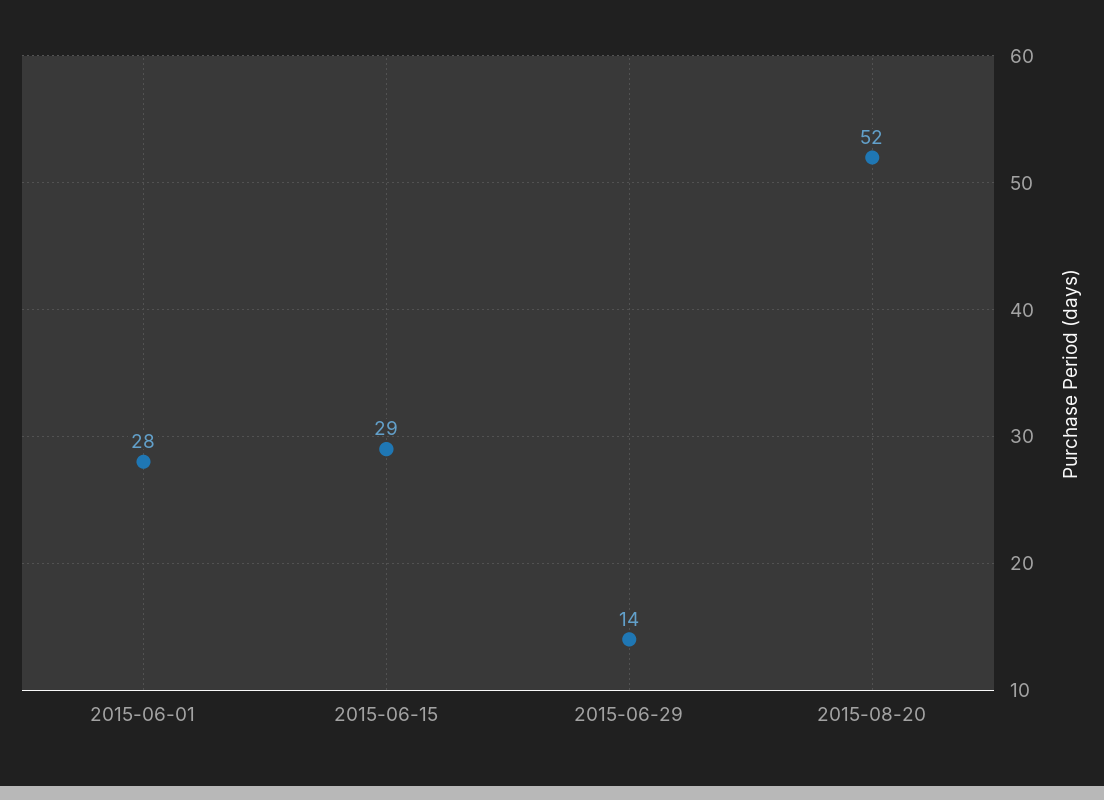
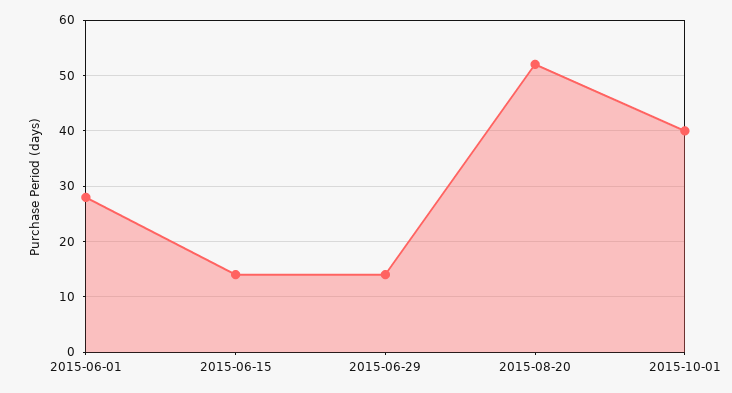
2015-06-15: 29 -> 15
2015-10-01: none -> 40

